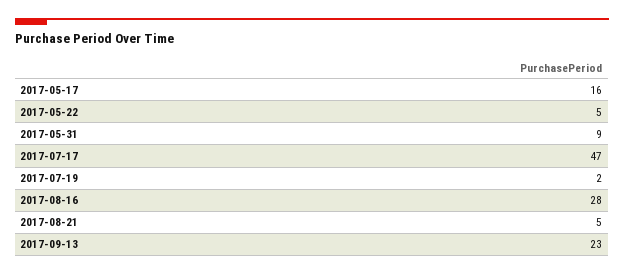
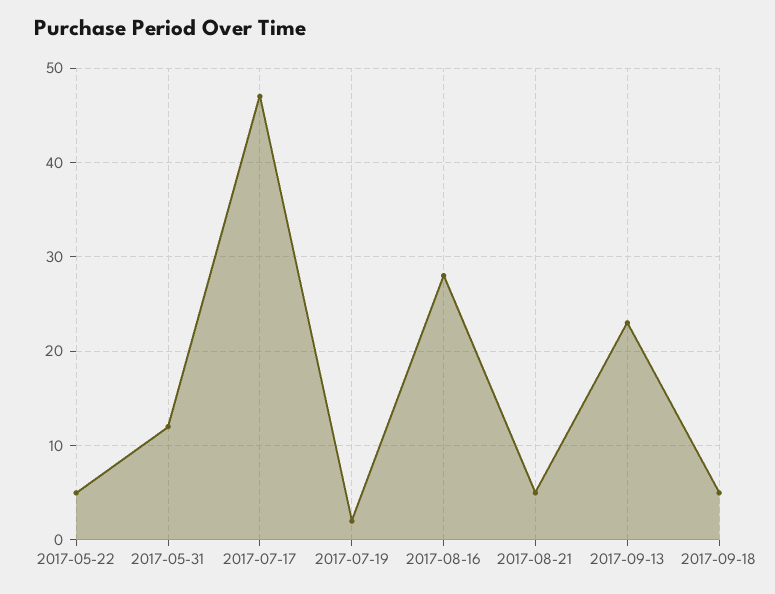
2017-05-17: 16 -> none
2017-05-31: 9 -> 12
2017-09-18: none -> 5

